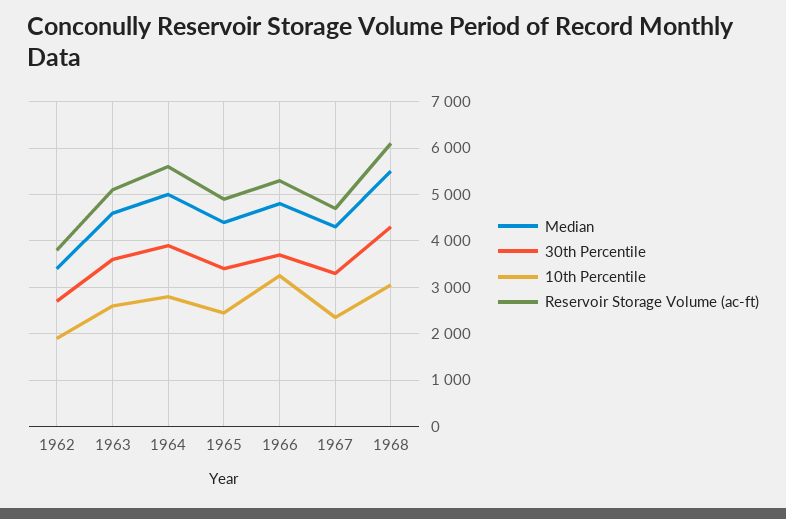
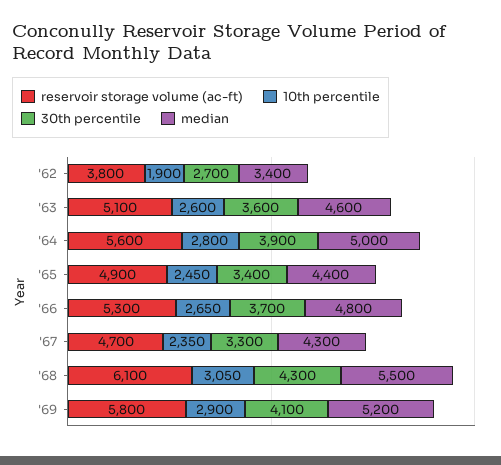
10th Percentile, 1966: 3200 -> 2650
Reservoir Storage Volume (ac-ft), '69: none -> 5800
10th Percentile, '69: none -> 2900
30th Percentile, '69: none -> 4100
Median, '69: none -> 5200

